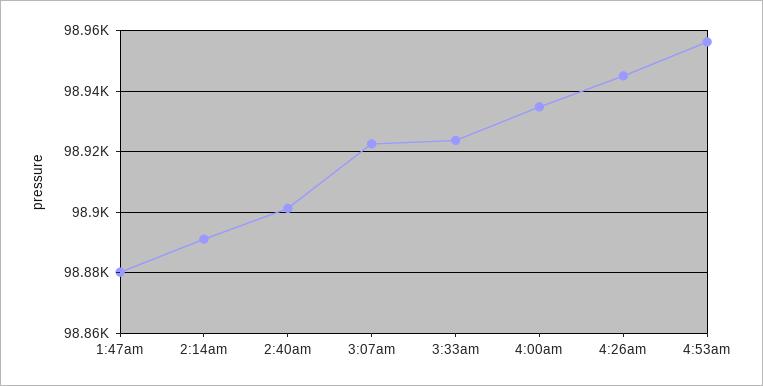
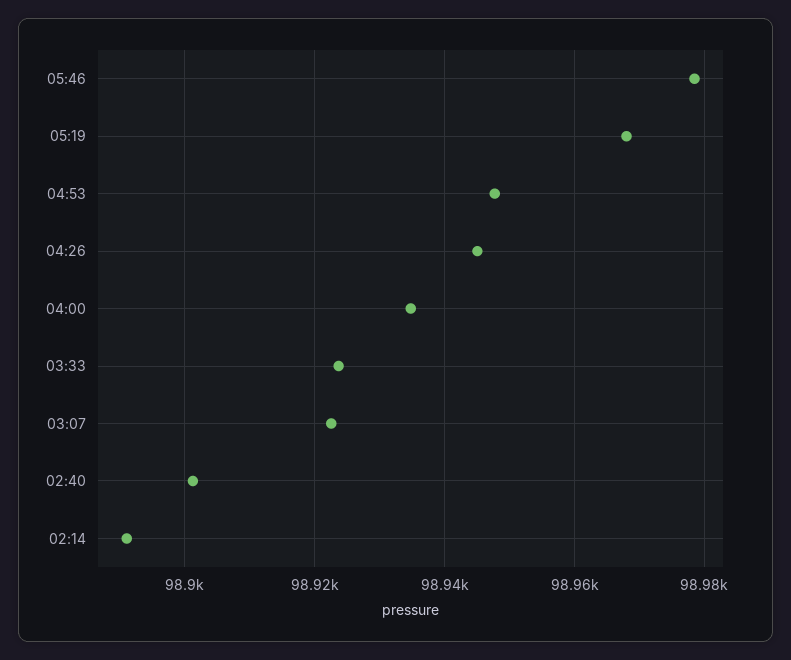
1:47am: 98880 -> none
4:53am: 98956 -> 98948
05:46: none -> 98978
05:19: none -> 98968

